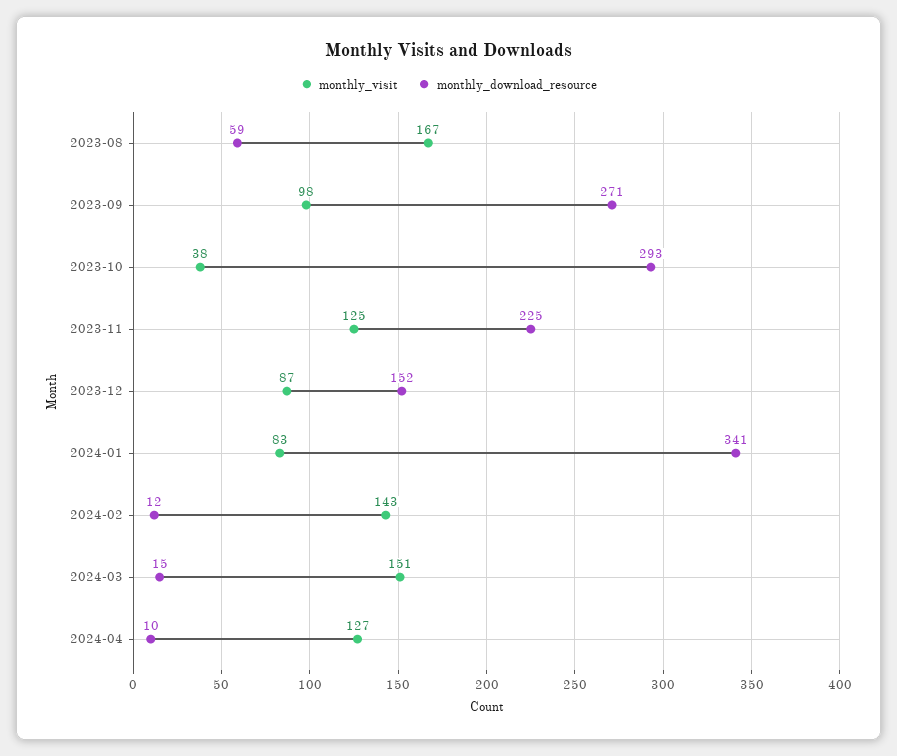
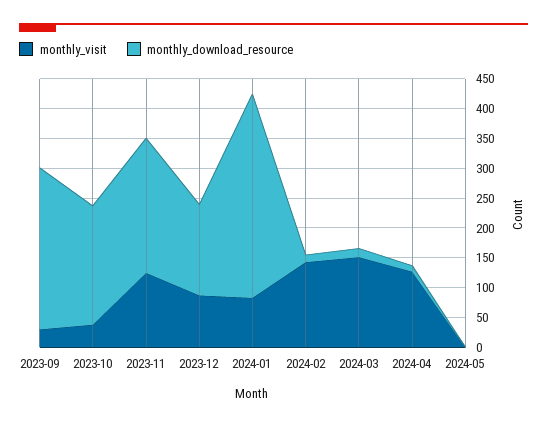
monthly_visit, 2023-08: 167 -> none
monthly_download_resource, 2023-08: 59 -> none
monthly_visit, 2023-09: 98 -> 25
monthly_download_resource, 2023-10: 293 -> 200
monthly_visit, 2024-05: none -> 0
monthly_download_resource, 2024-05: none -> 0

